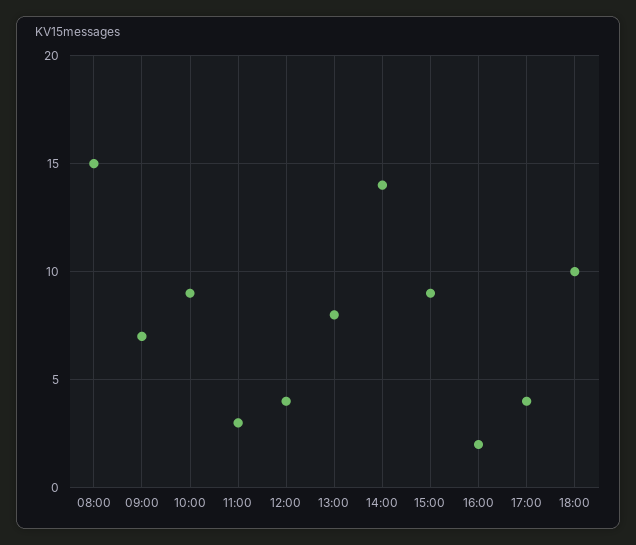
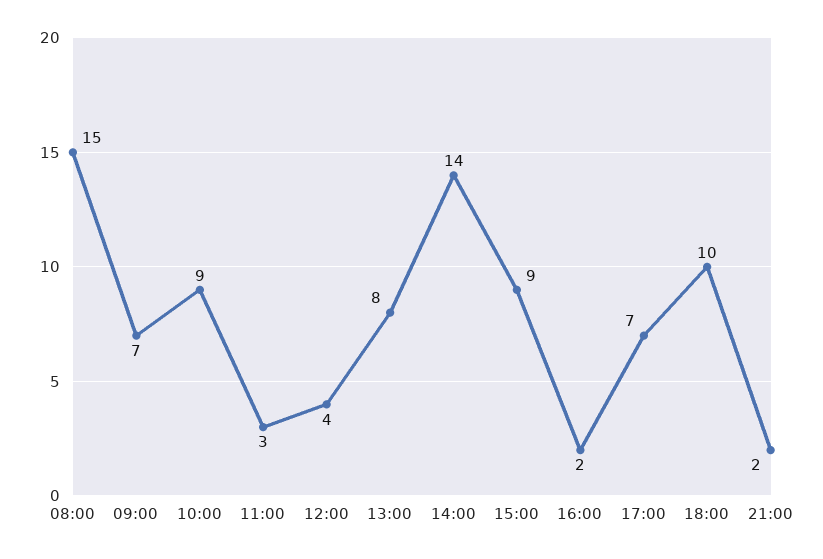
17:00: 4 -> 7
21:00: none -> 2

